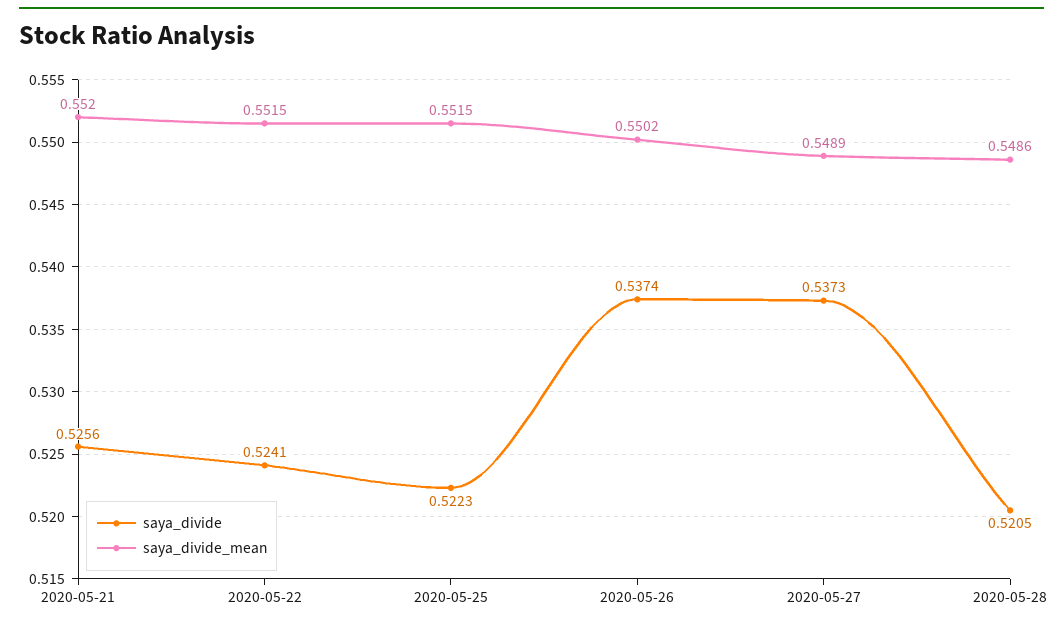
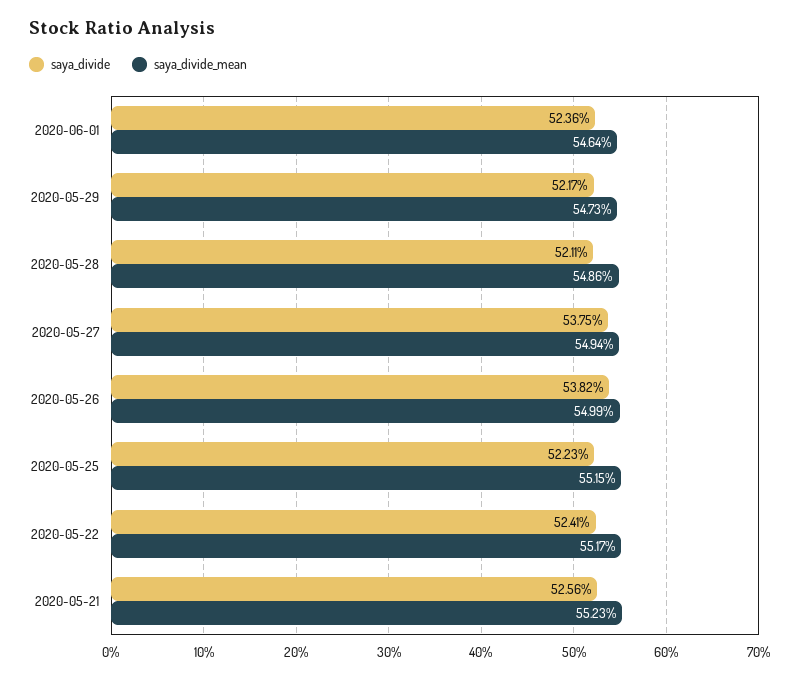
saya_divide_mean, 2020-05-21: 0.552 -> 0.5523
saya_divide_mean, 2020-05-22: 0.5515 -> 0.5517
saya_divide, 2020-05-26: 0.5374 -> 0.5382
saya_divide_mean, 2020-05-26: 0.5502 -> 0.5499
saya_divide, 2020-05-27: 0.5373 -> 0.5375
saya_divide_mean, 2020-05-27: 0.5489 -> 0.5494
saya_divide, 2020-05-28: 0.5205 -> 0.5211
saya_divide, 2020-06-01: none -> 0.5236
saya_divide_mean, 2020-06-01: none -> 0.5464
saya_divide, 2020-05-29: none -> 0.5217
saya_divide_mean, 2020-05-29: none -> 0.5473

